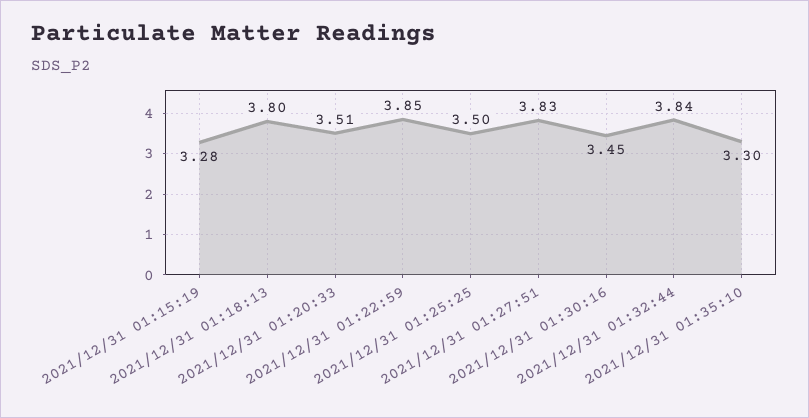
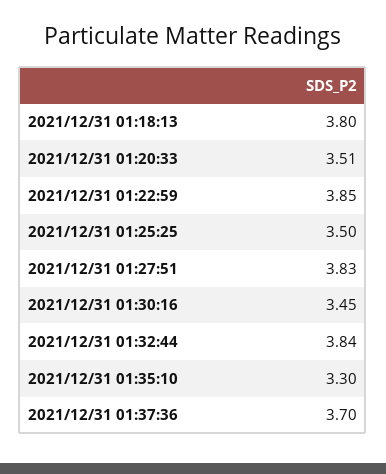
2021/12/31 01:15:19: 3.28 -> none
2021/12/31 01:37:36: none -> 3.7

